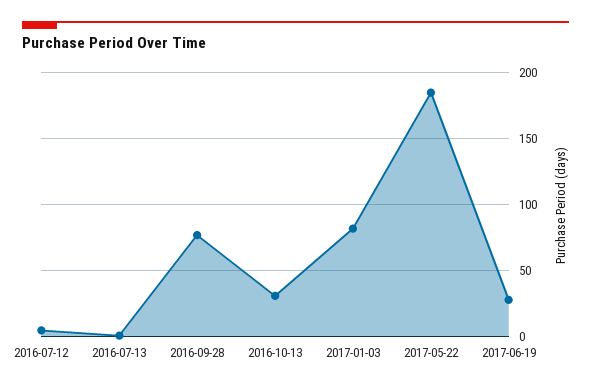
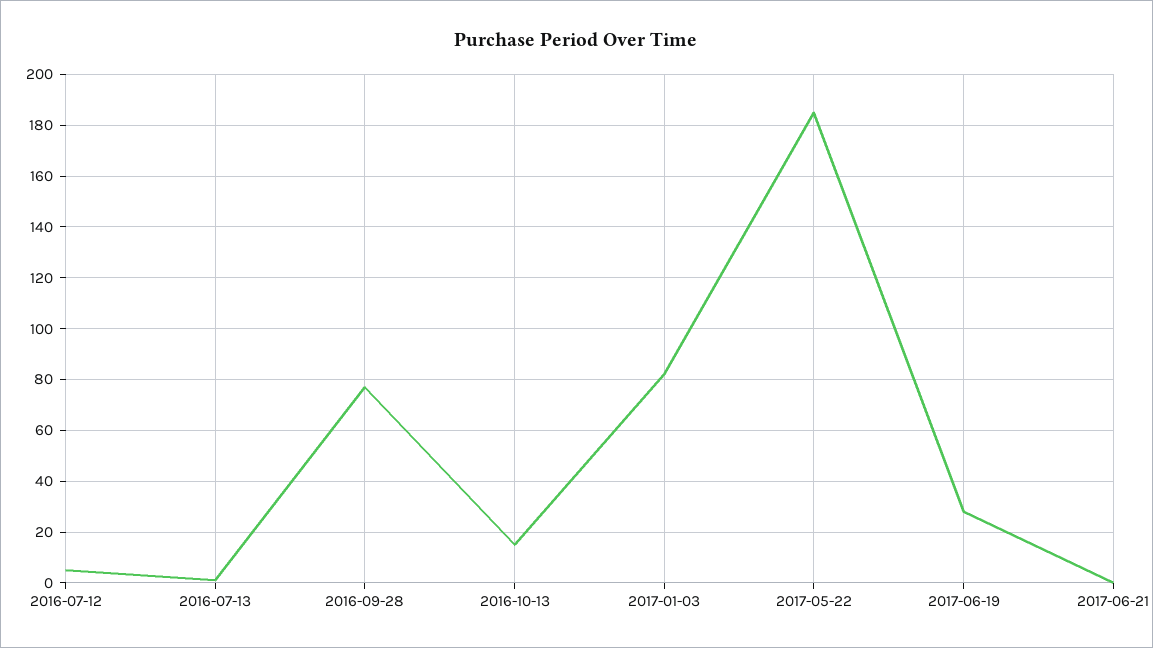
2016-10-13: 30 -> 15
2017-06-21: none -> 0

